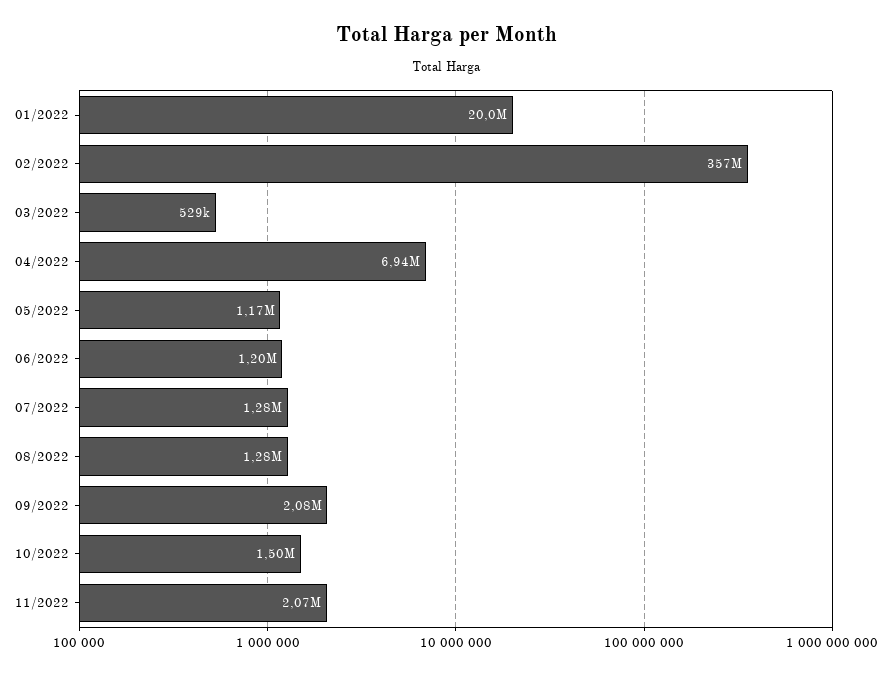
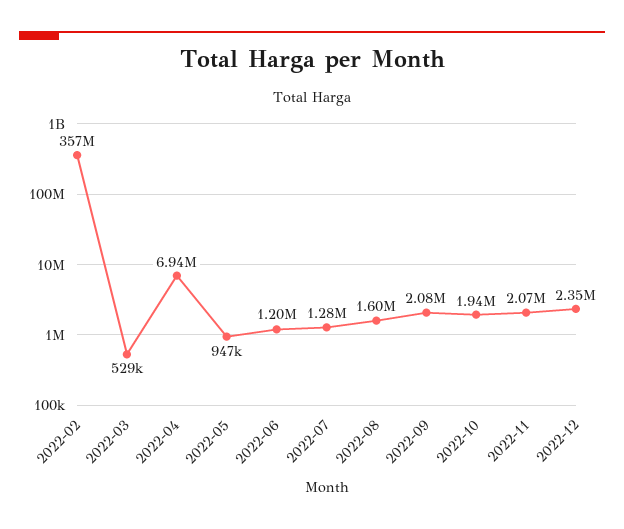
01/2022: 20000000 -> none
05/2022: 1170000 -> 947000
08/2022: 1280000 -> 1600000
10/2022: 1500000 -> 1940000
2022-12: none -> 2350000

